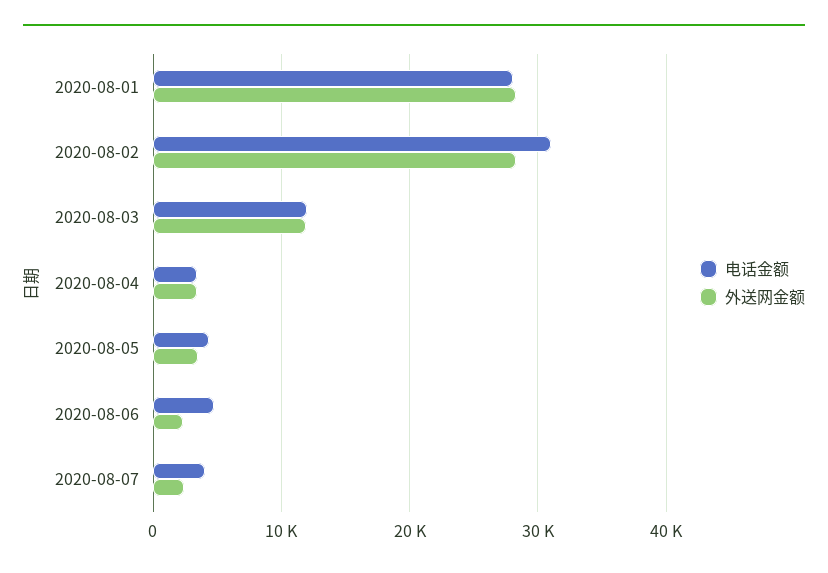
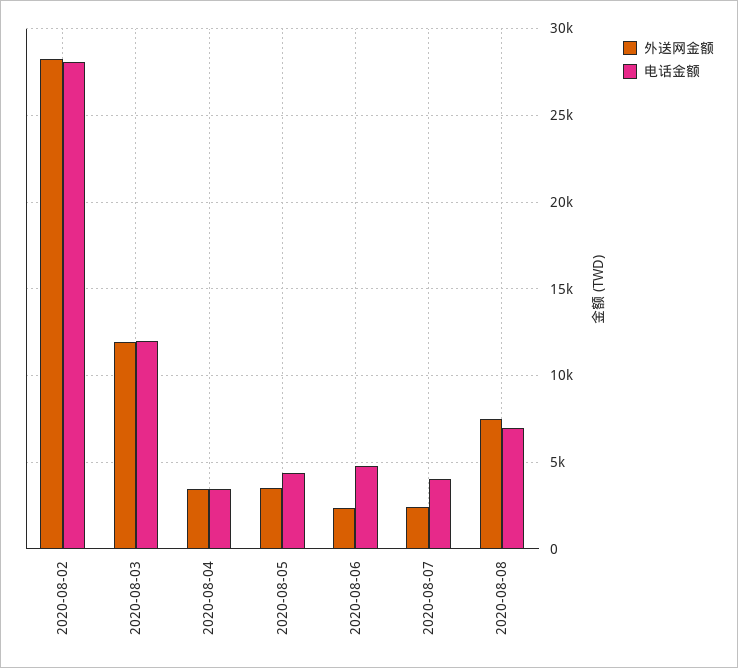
电话金额, 2020-08-01: 28000 -> none
外送网金额, 2020-08-01: 28000 -> none
电话金额, 2020-08-02: 31000 -> 28000
外送网金额, 2020-08-08: none -> 7500
电话金额, 2020-08-08: none -> 7000

